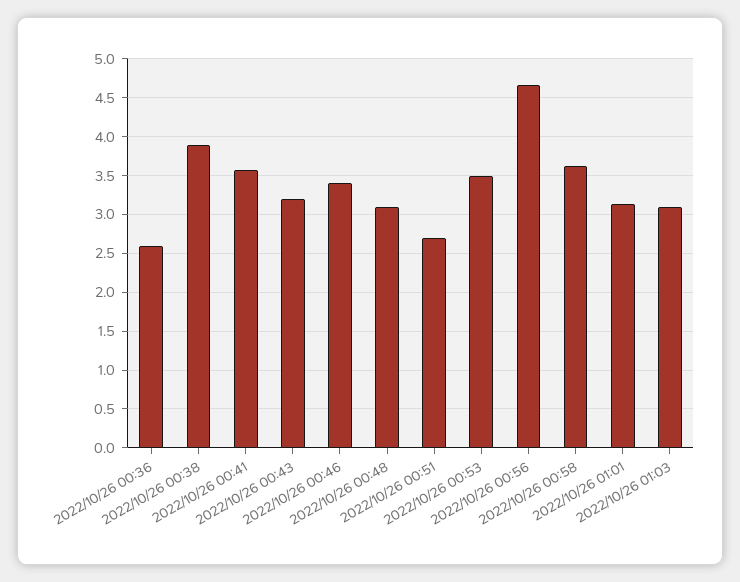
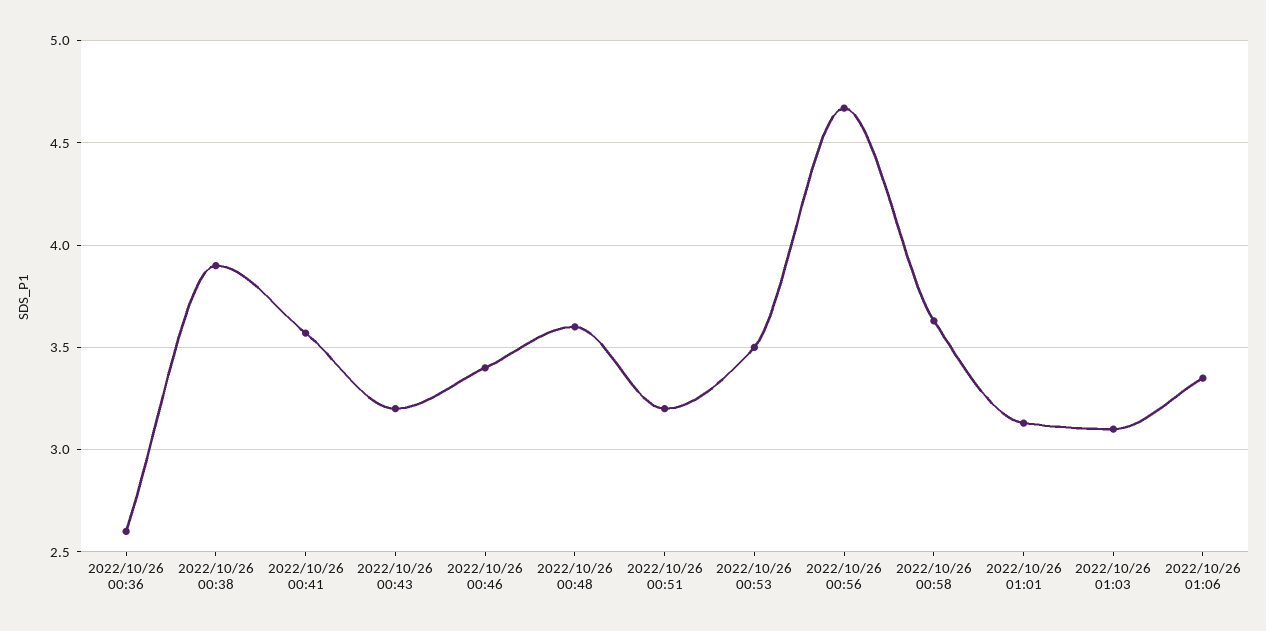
2022/10/26 00:48: 3.1 -> 3.6
2022/10/26 00:51: 2.7 -> 3.2
2022/10/26 01:06: none -> 3.35

